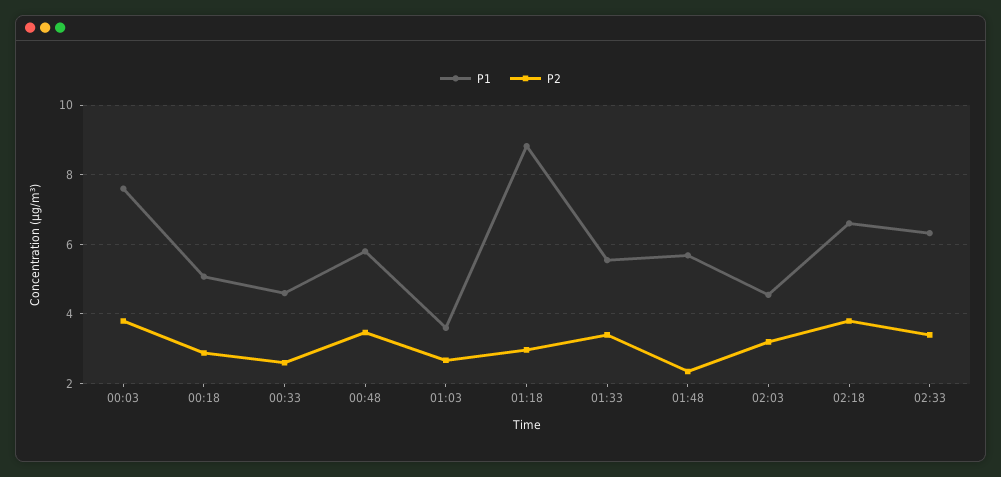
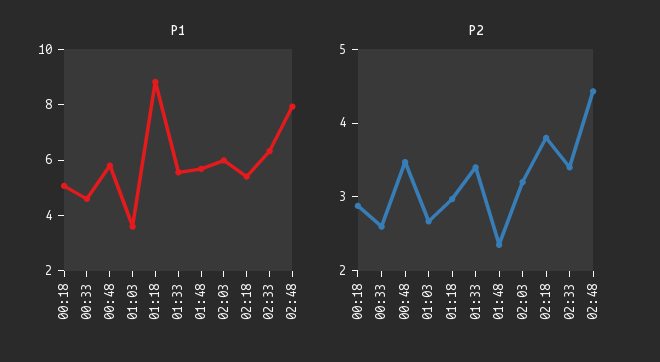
P1, 00:03: 7.6 -> none
P2, 00:03: 3.8 -> none
P1, 02:03: 4.6 -> 6
P1, 02:18: 6.6 -> 5.5
P1, 02:48: none -> 8
P2, 02:48: none -> 4.4

